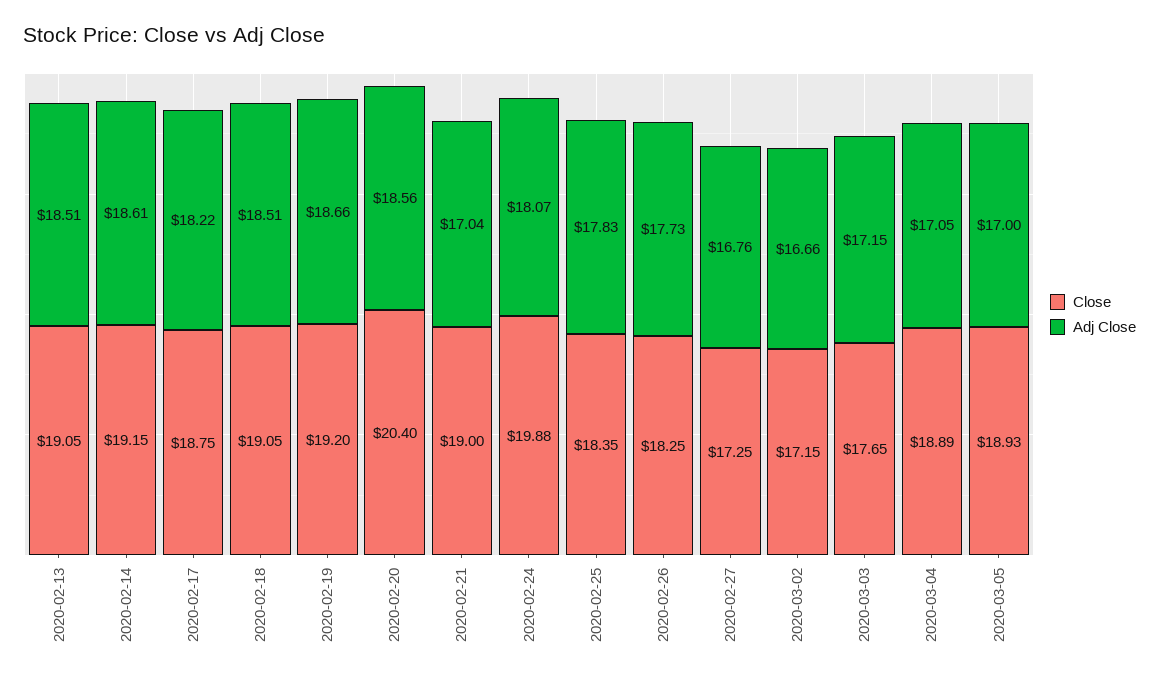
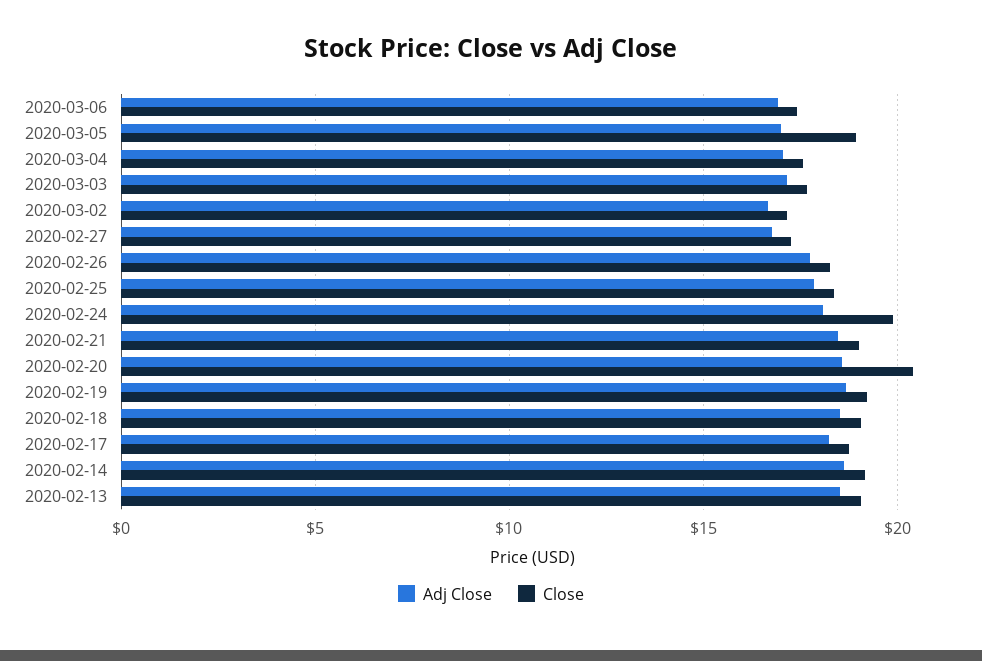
Adj Close, 2020-02-21: 17.04 -> 18.5
Close, 2020-03-04: 18.89 -> 17.5
Adj Close, 2020-03-06: none -> 17
Close, 2020-03-06: none -> 17.5

